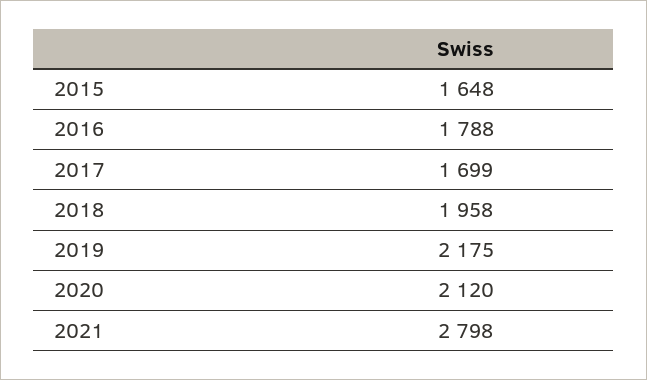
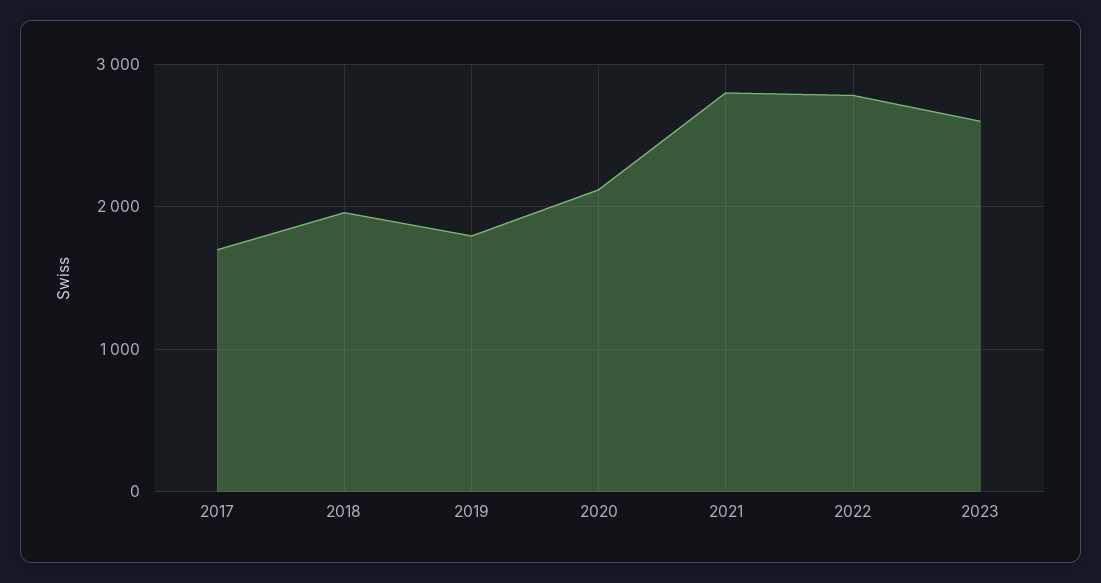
2015: 1648 -> none
2016: 1788 -> none
2019: 2175 -> 1800
2022: none -> 2800
2023: none -> 2600

